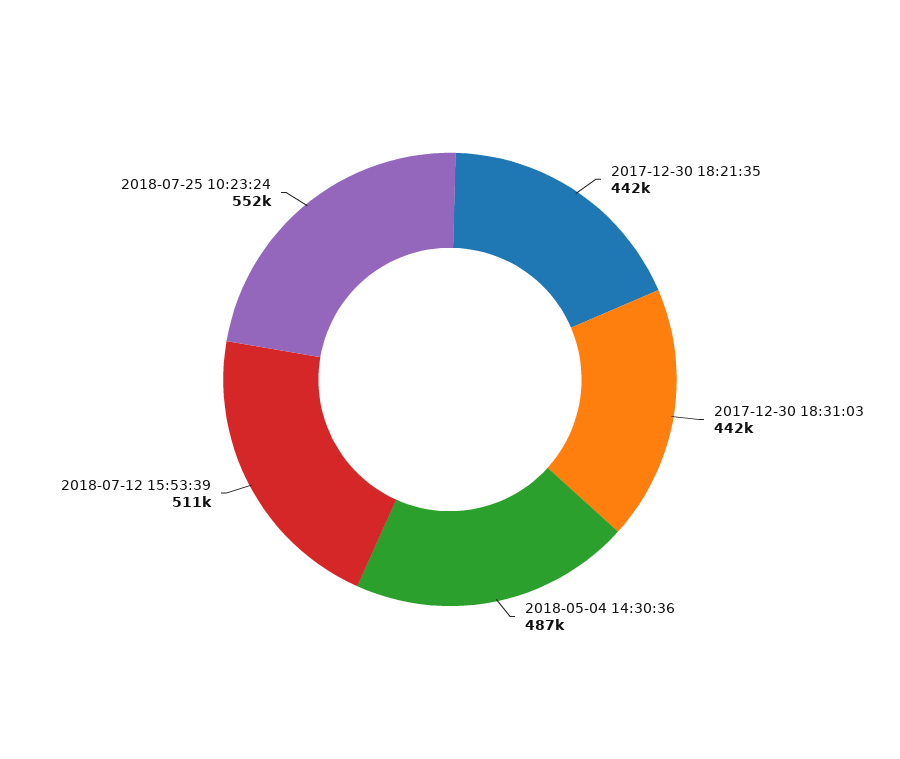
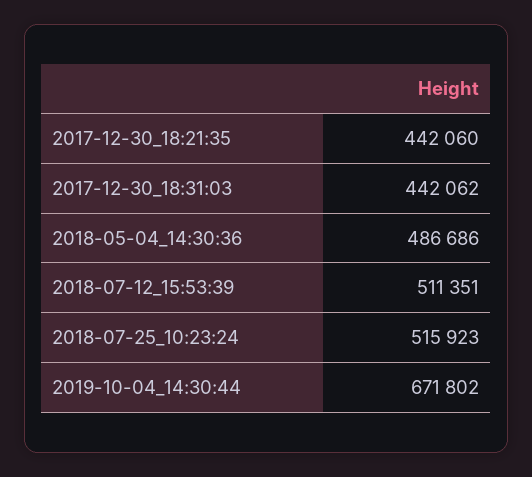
2018-07-25 10:23:24: 552000 -> 515923
2019-10-04_14:30:44: none -> 671802

